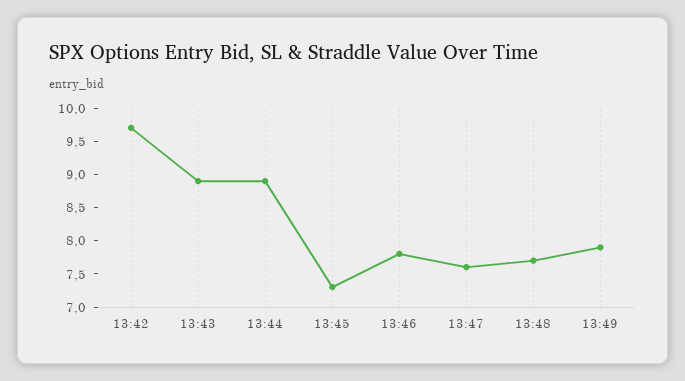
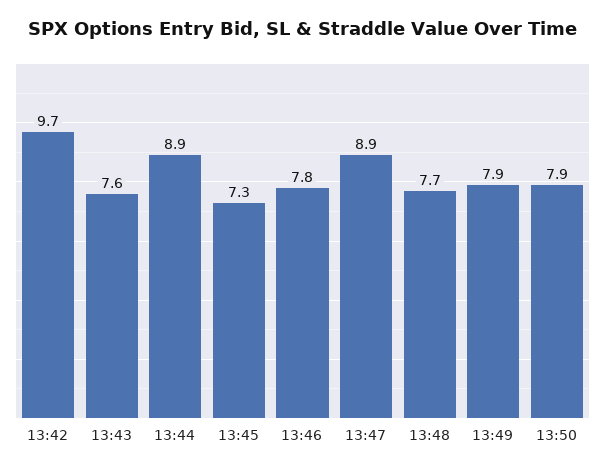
13:43: 9 -> 7.6
13:47: 7.5 -> 8.9
13:50: none -> 7.9

